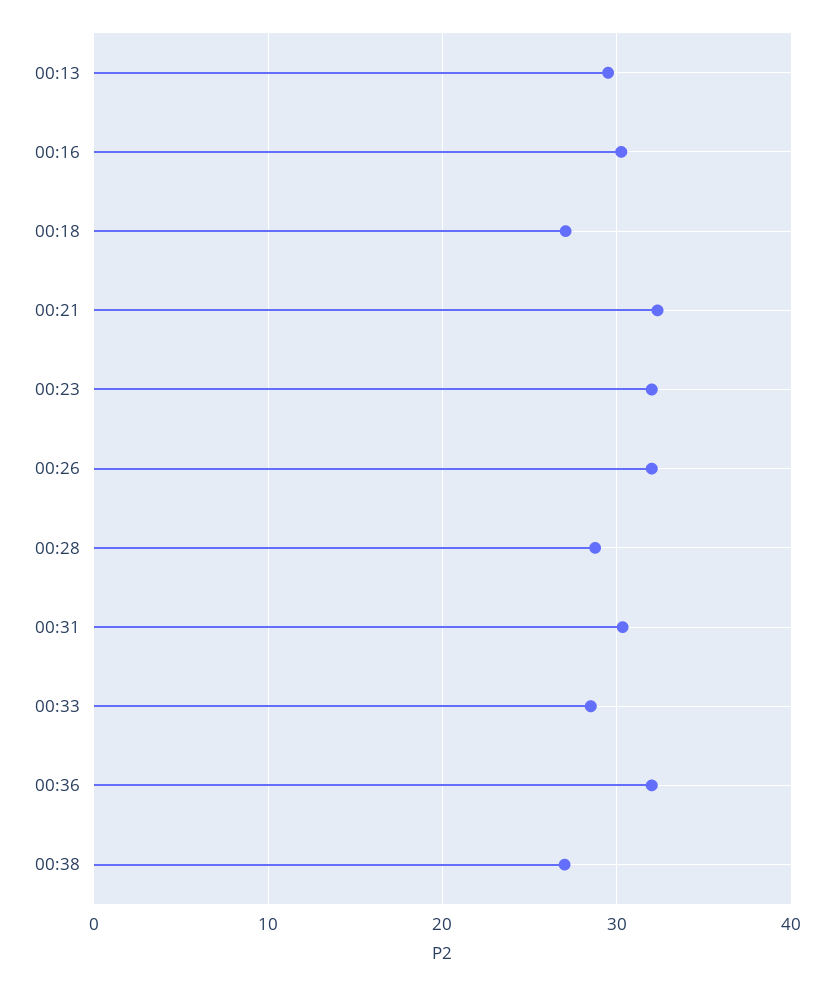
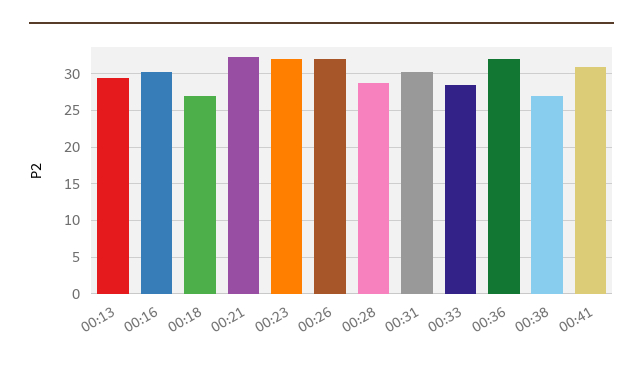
00:41: none -> 31

